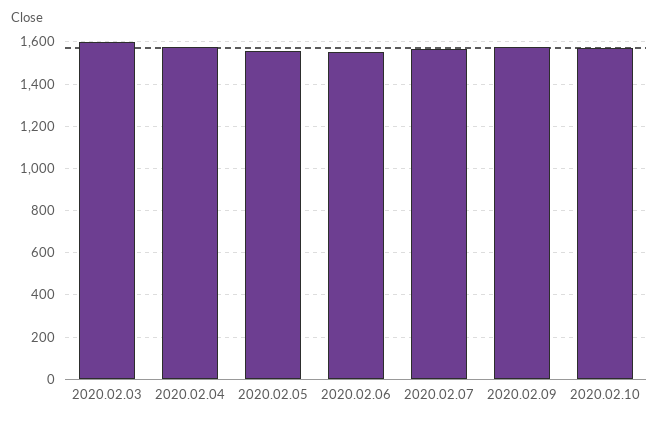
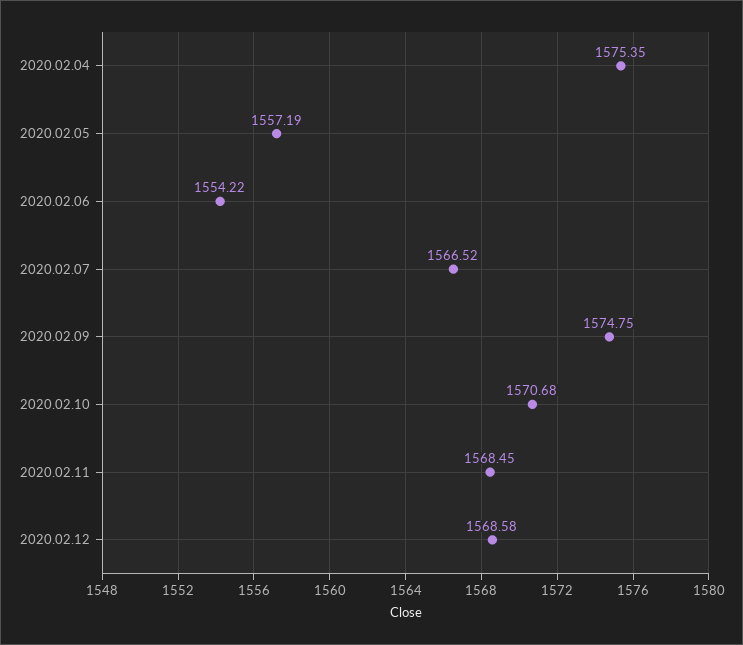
2020.02.03: 1600 -> none
2020.02.11: none -> 1568.45
2020.02.12: none -> 1568.58

